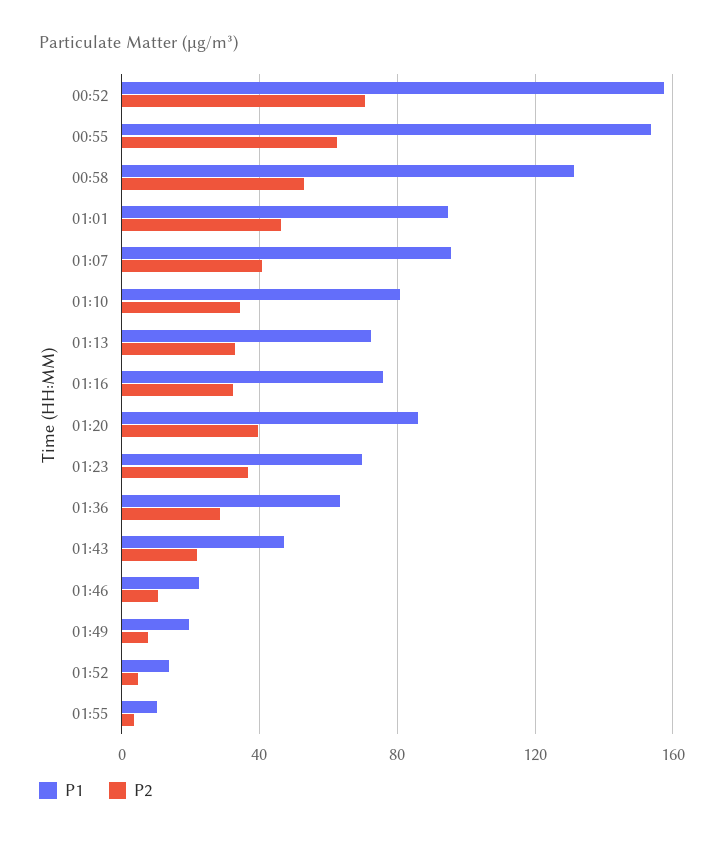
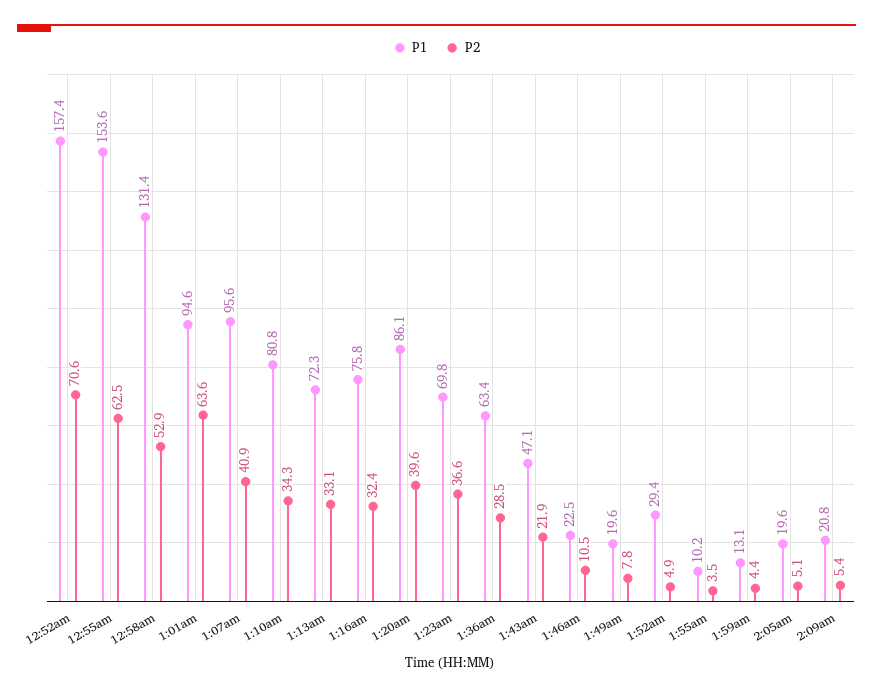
P2, 01:01: 45 -> 63.6
P1, 01:52: 15 -> 29.4
P1, 1:59am: none -> 13.1
P2, 1:59am: none -> 4.4
P1, 2:05am: none -> 19.6
P2, 2:05am: none -> 5.1
P1, 2:09am: none -> 20.8
P2, 2:09am: none -> 5.4

